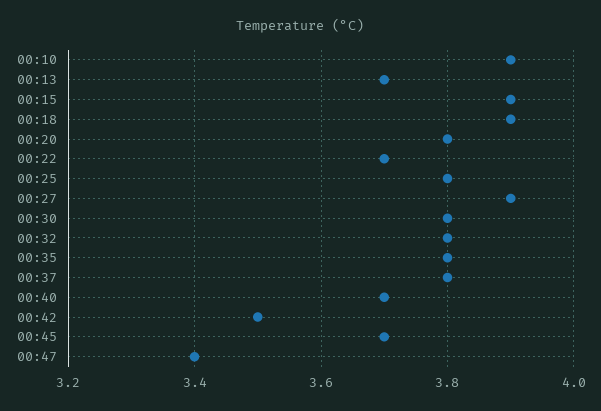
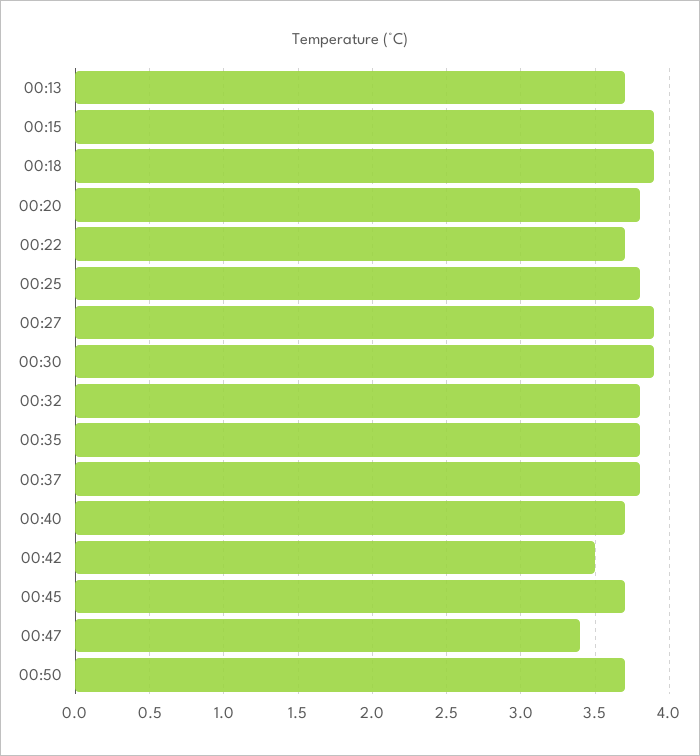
00:10: 3.9 -> none
00:30: 3.8 -> 3.9
00:50: none -> 3.7

